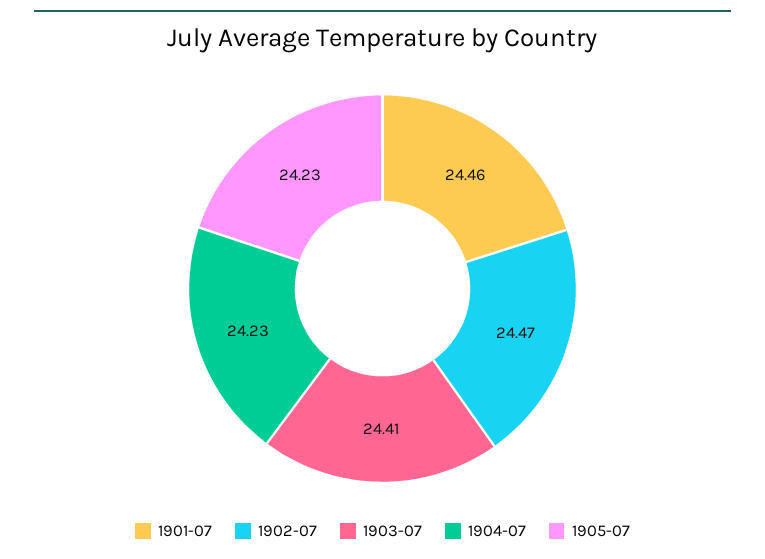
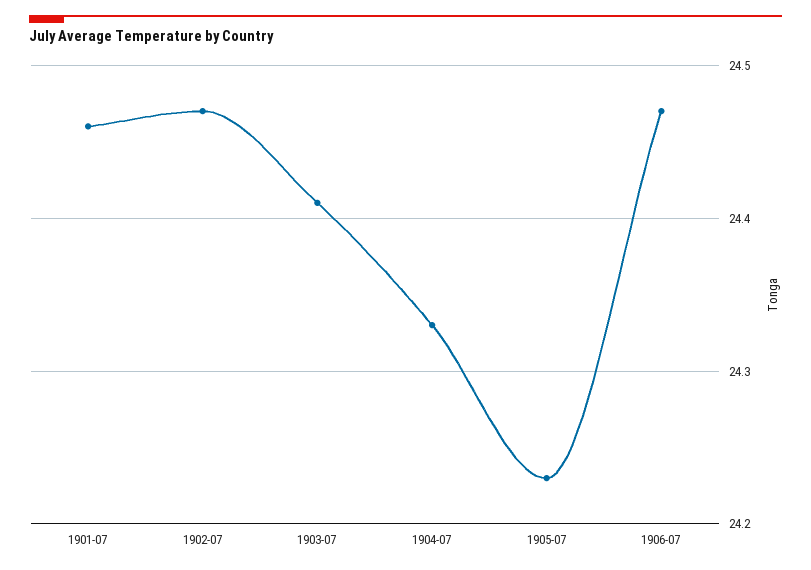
1904-07: 24.23 -> 24.33
1906-07: none -> 24.47

